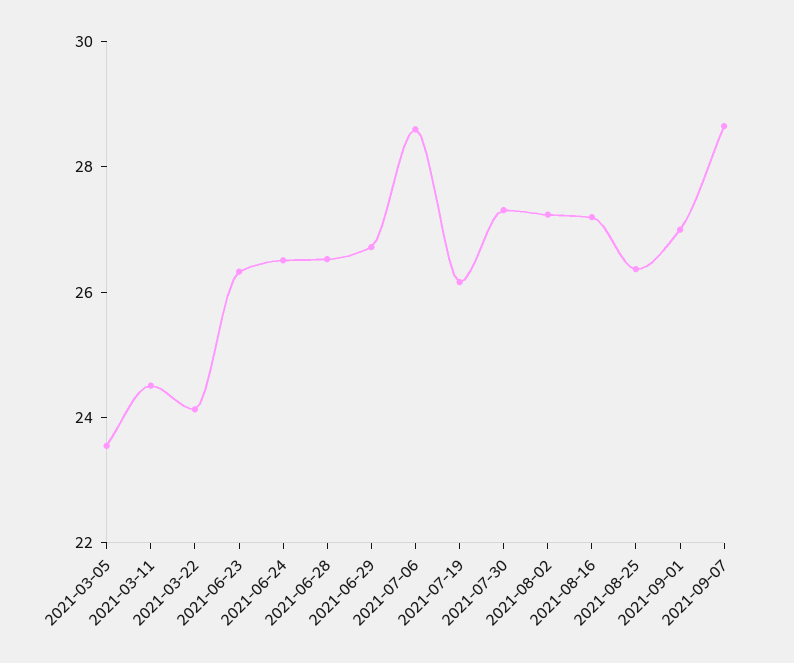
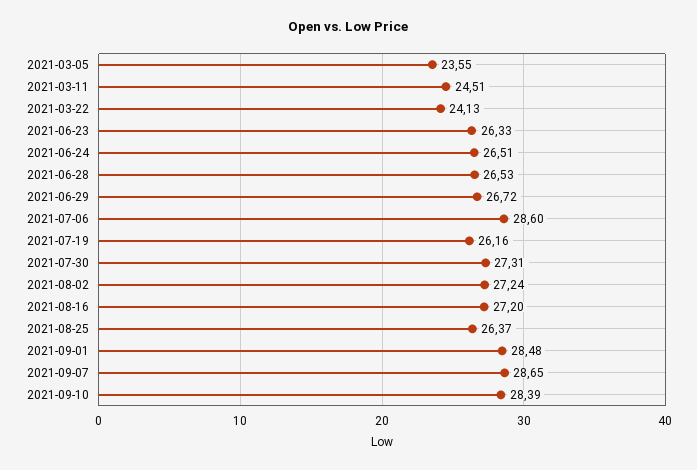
2021-09-01: 27 -> 28.48
2021-09-10: none -> 28.39

